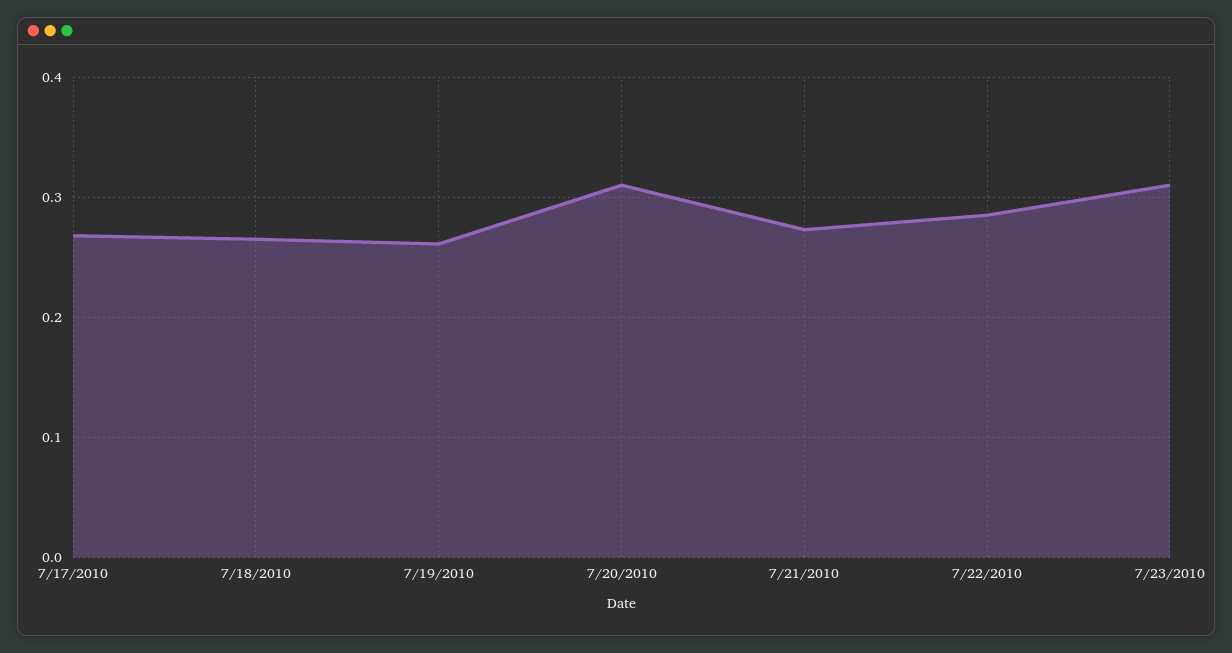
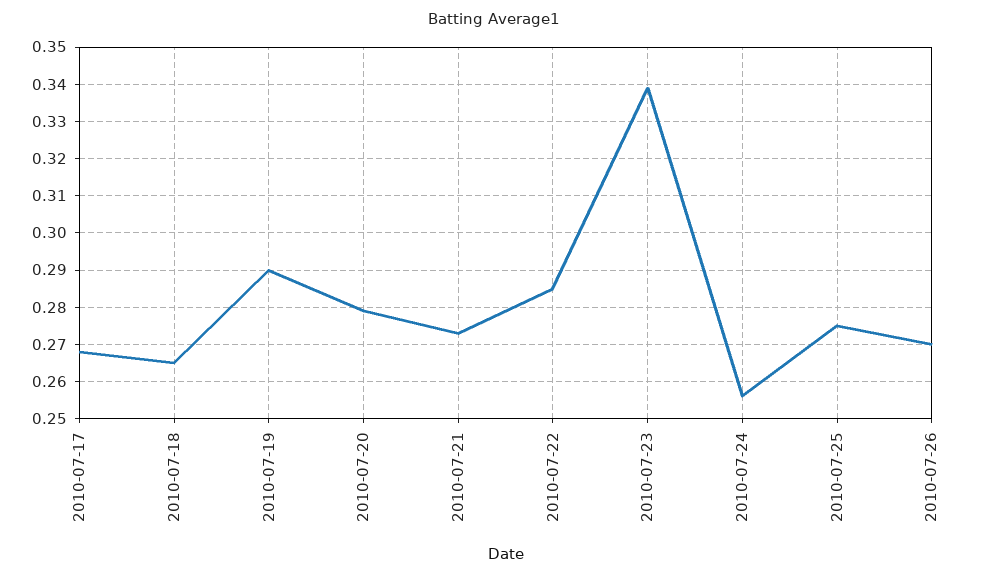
7/19/2010: 0.26 -> 0.29
7/20/2010: 0.31 -> 0.28
7/23/2010: 0.31 -> 0.34
2010-07-24: none -> 0.255
2010-07-25: none -> 0.275
2010-07-26: none -> 0.27

